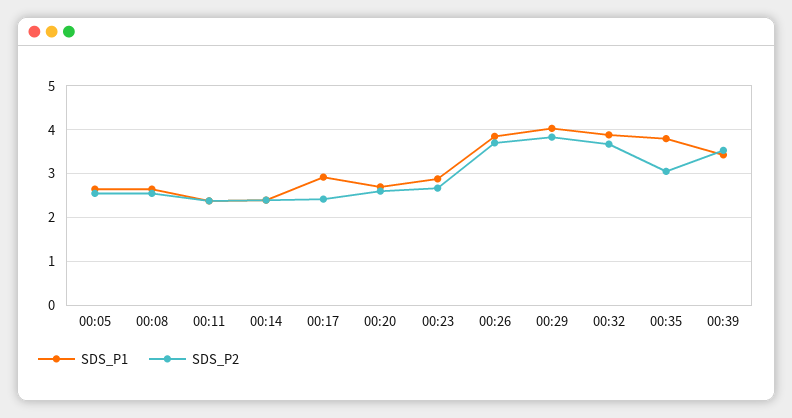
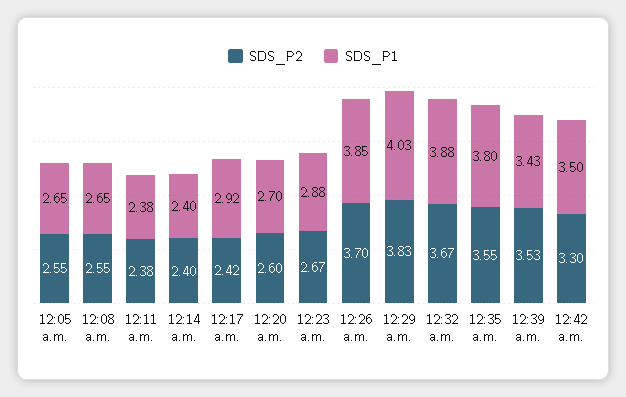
SDS_P2, 00:35: 3 -> 3.55
SDS_P2, 12:42 a.m.: none -> 3.3
SDS_P1, 12:42 a.m.: none -> 3.5

